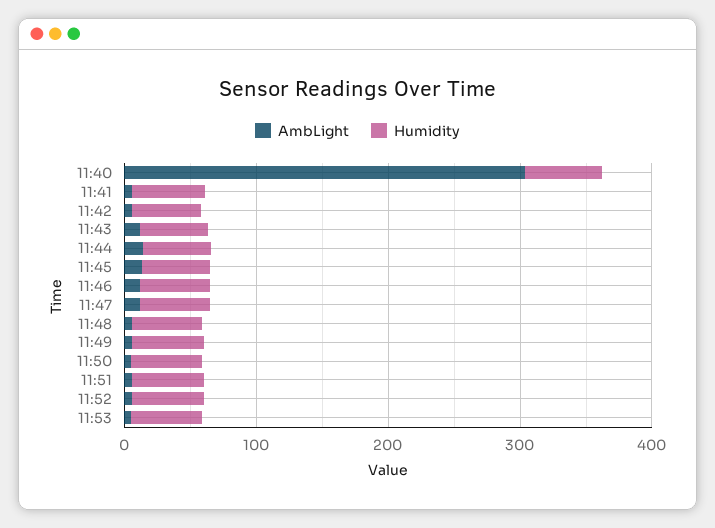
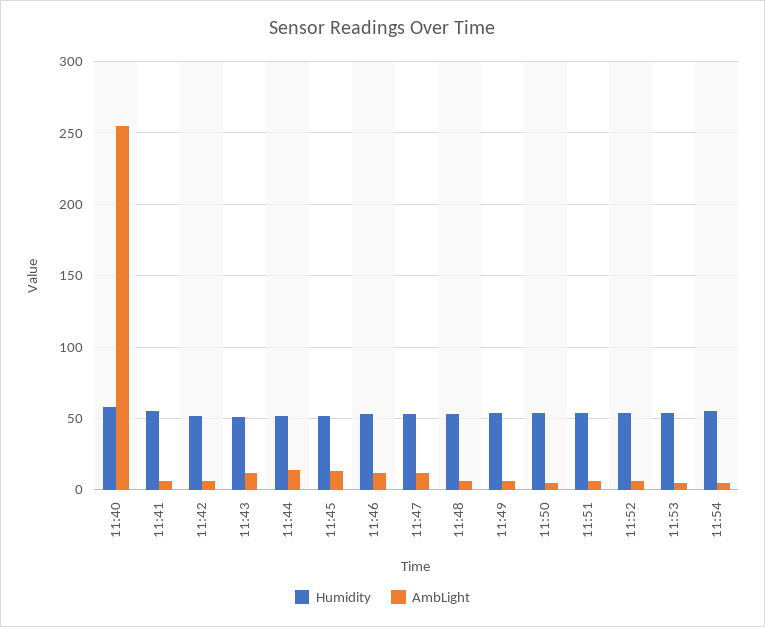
AmbLight, 11:40: 300 -> 255
Humidity, 11:54: none -> 55
AmbLight, 11:54: none -> 5

